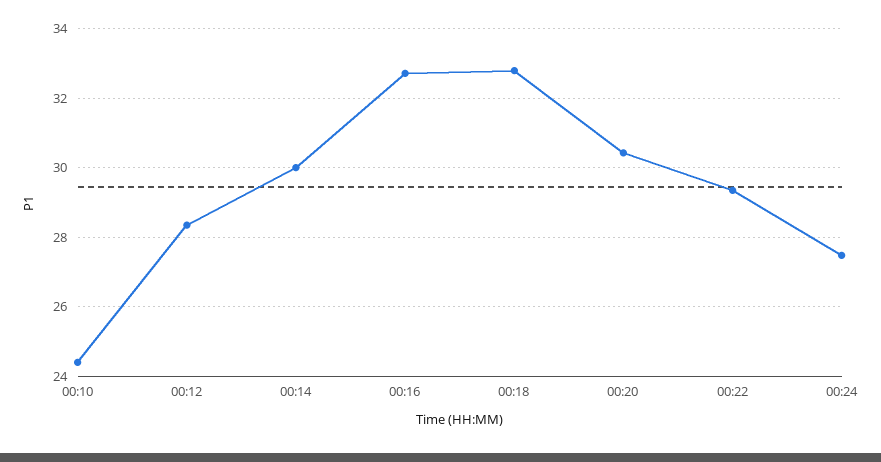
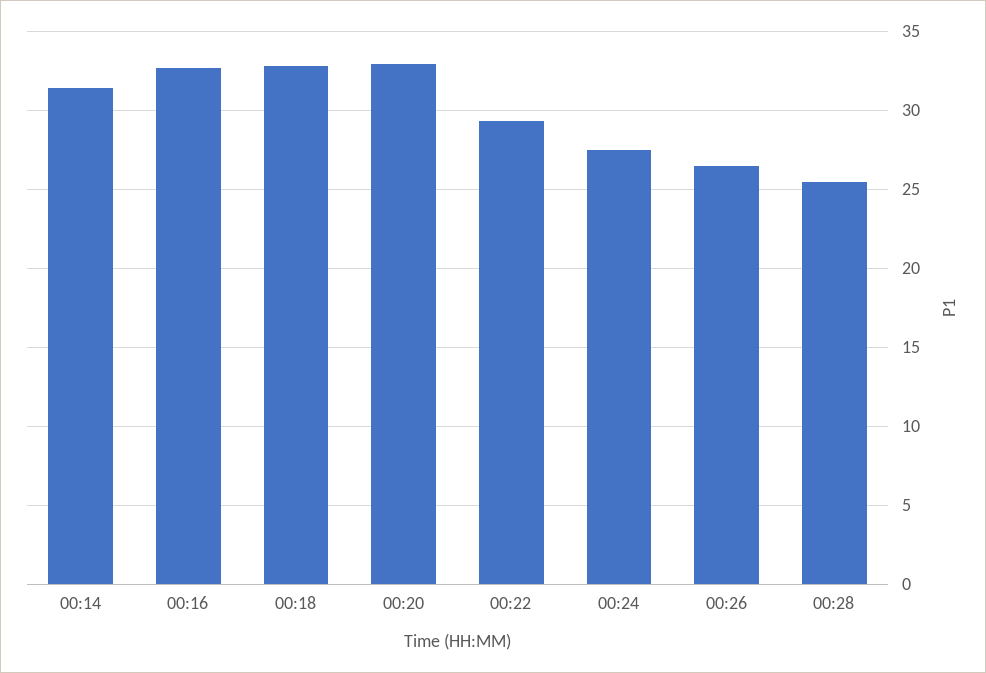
00:10: 24.4 -> none
00:12: 28.4 -> none
00:14: 30 -> 31.5
00:20: 30.4 -> 33
00:26: none -> 26.5
00:28: none -> 25.5

